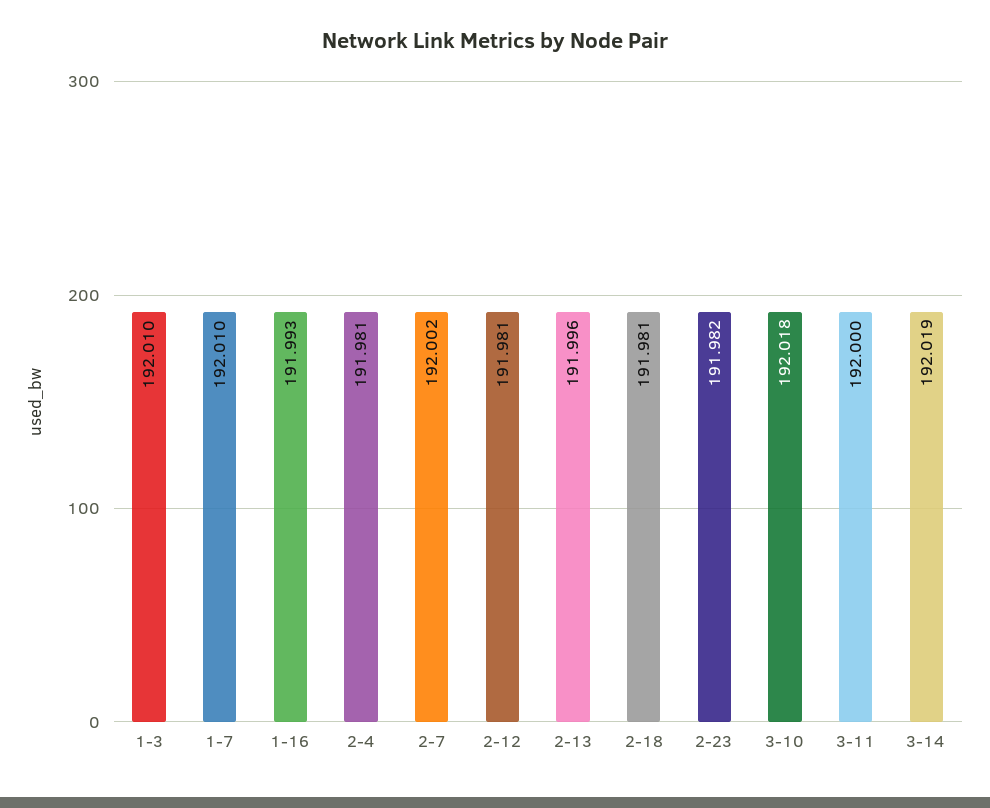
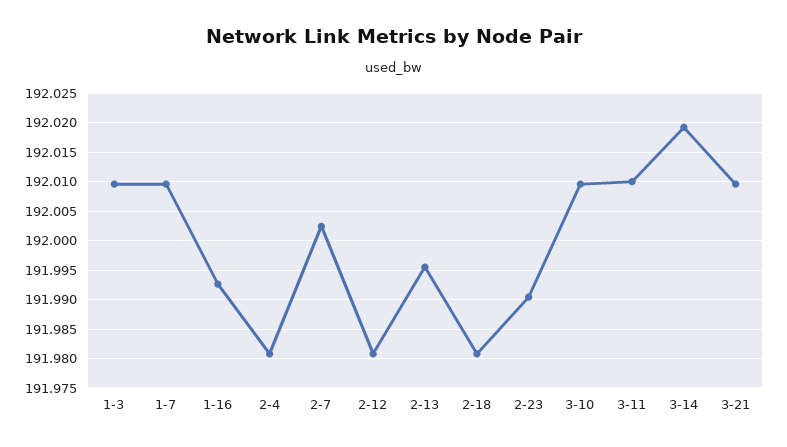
2-23: 191.982 -> 191.99
3-10: 192.018 -> 192.01
3-11: 192 -> 192.01
3-21: none -> 192.01

